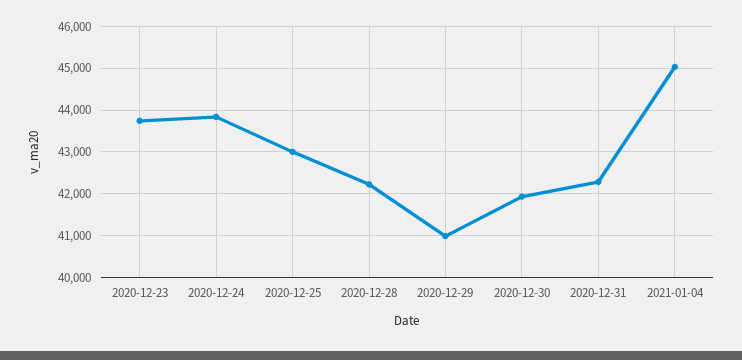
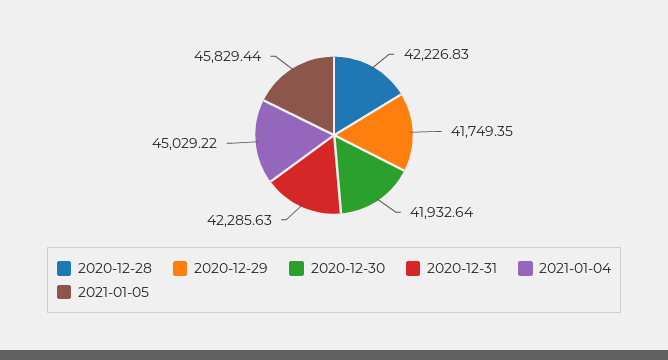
2020-12-23: 43800 -> none
2020-12-24: 43800 -> none
2020-12-25: 43000 -> none
2020-12-29: 41000 -> 41749.35
2021-01-05: none -> 45829.44

